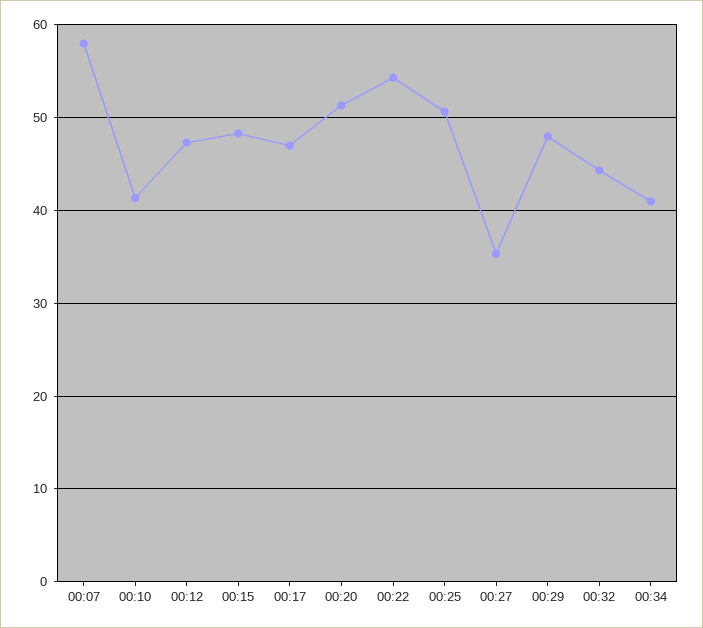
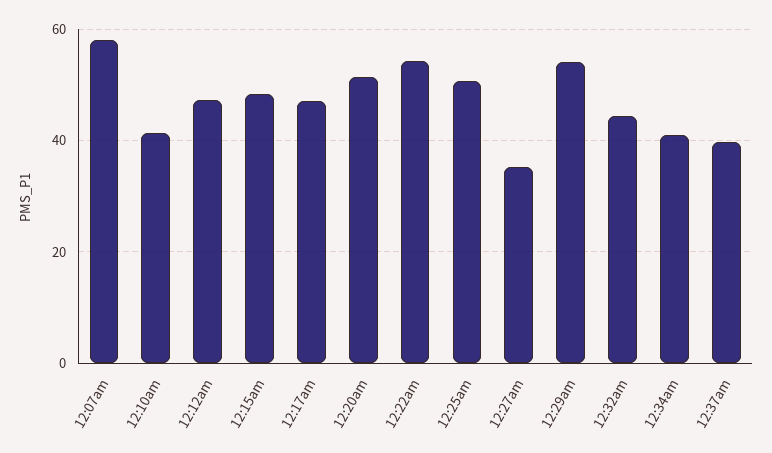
00:29: 48 -> 54
12:37am: none -> 40

